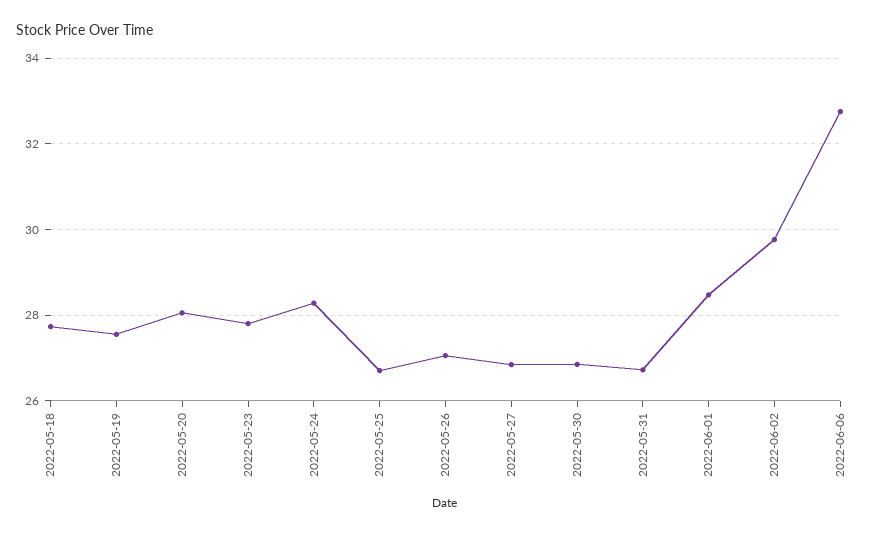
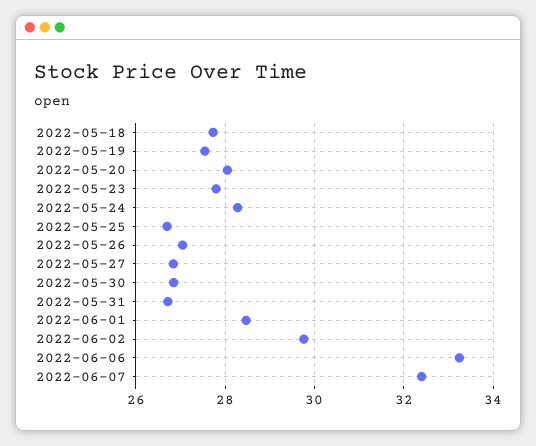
2022-06-06: 32.8 -> 33.2
2022-06-07: none -> 32.4

